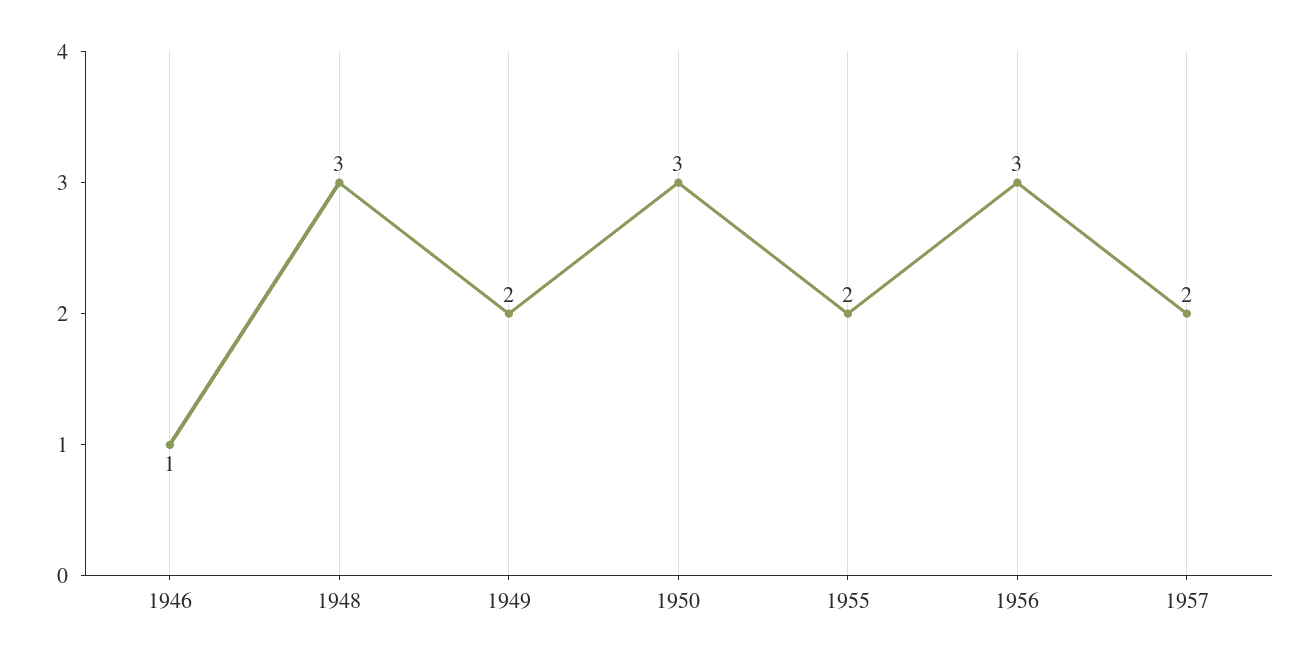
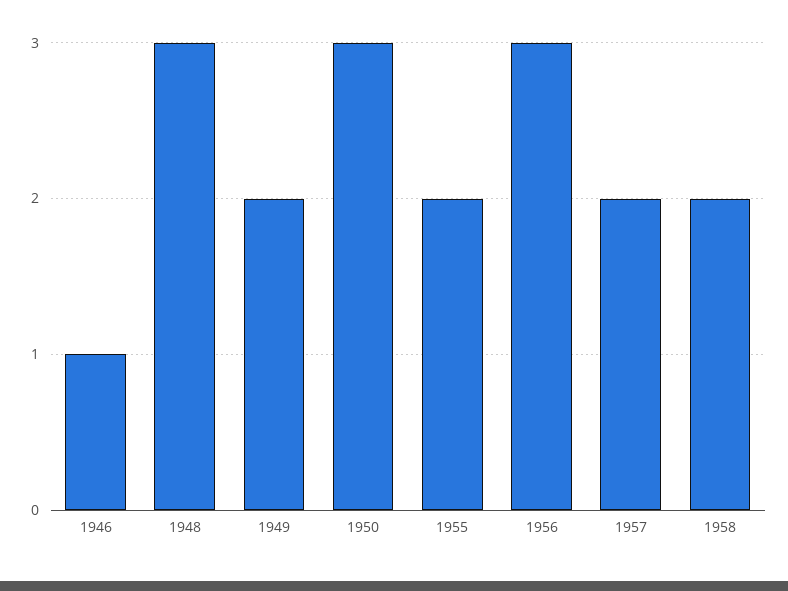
1958: none -> 2

